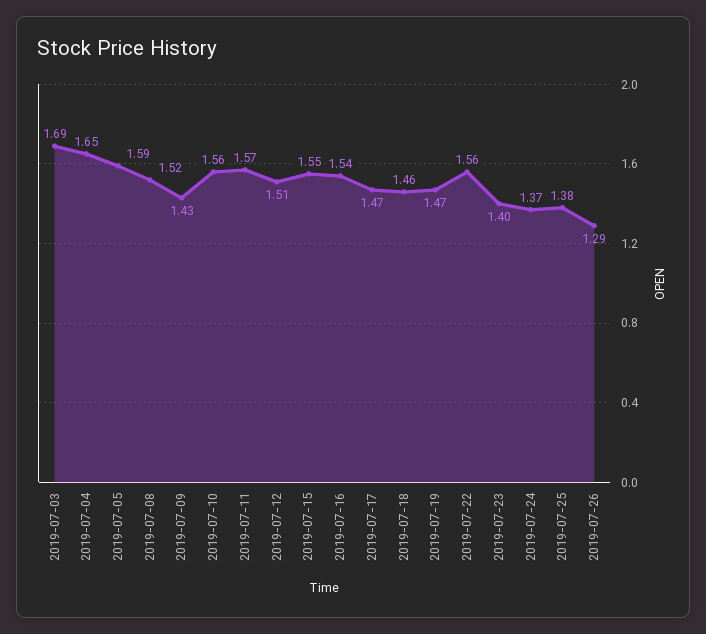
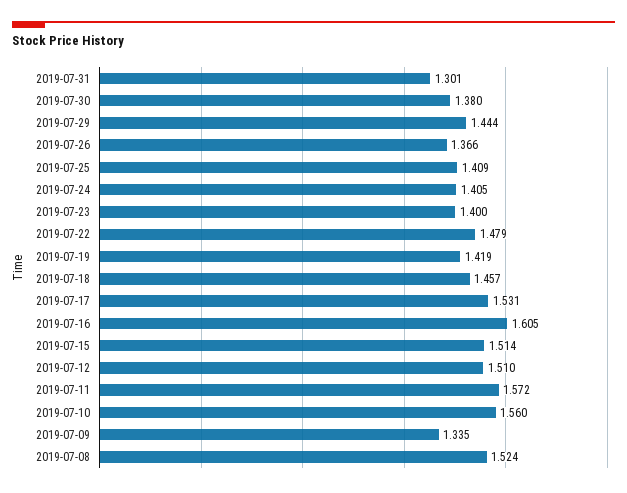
2019-07-03: 1.69 -> none
2019-07-04: 1.65 -> none
2019-07-05: 1.59 -> none
2019-07-09: 1.43 -> 1.335
2019-07-15: 1.55 -> 1.514
2019-07-16: 1.54 -> 1.605
2019-07-17: 1.47 -> 1.531
2019-07-19: 1.47 -> 1.419
2019-07-22: 1.56 -> 1.479
2019-07-24: 1.37 -> 1.405
2019-07-25: 1.38 -> 1.409
2019-07-26: 1.29 -> 1.366
2019-07-31: none -> 1.301
2019-07-30: none -> 1.38
2019-07-29: none -> 1.444

